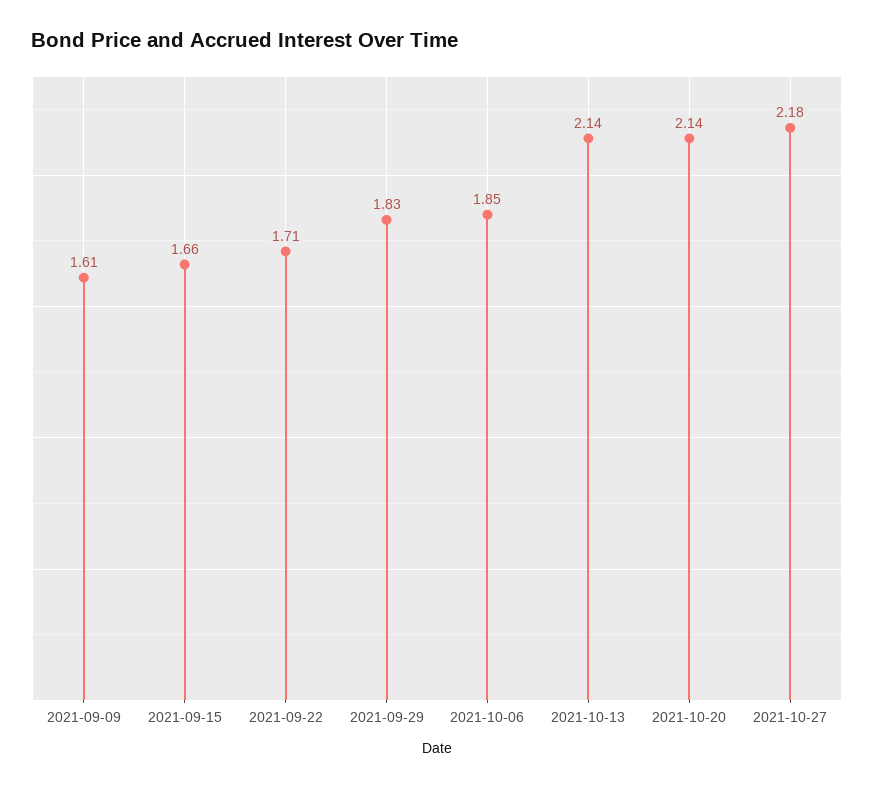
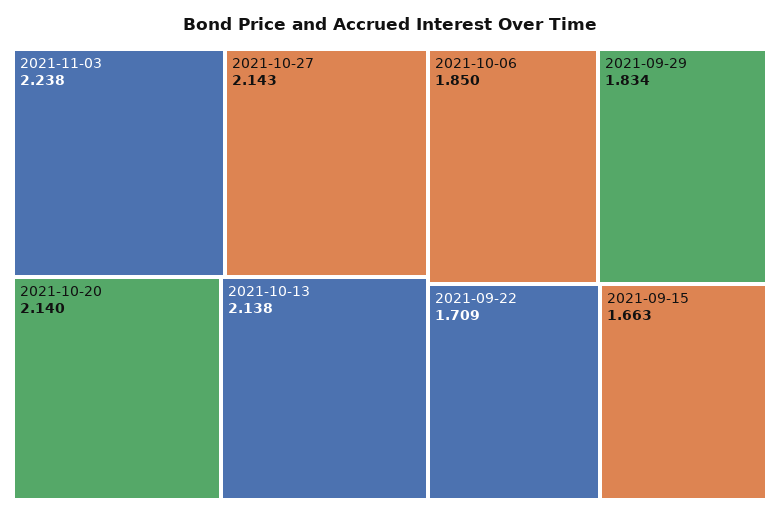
2021-09-09: 1.61 -> none
2021-10-27: 2.18 -> 2.143
2021-11-03: none -> 2.238

